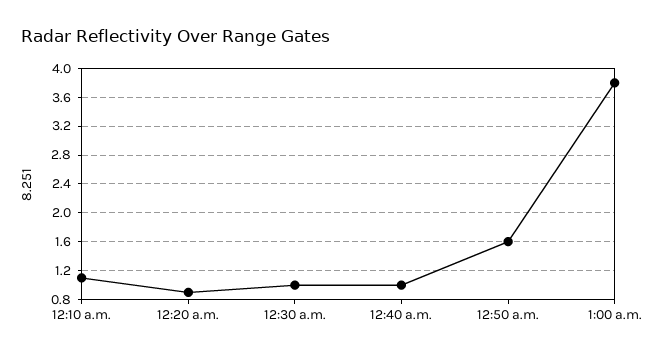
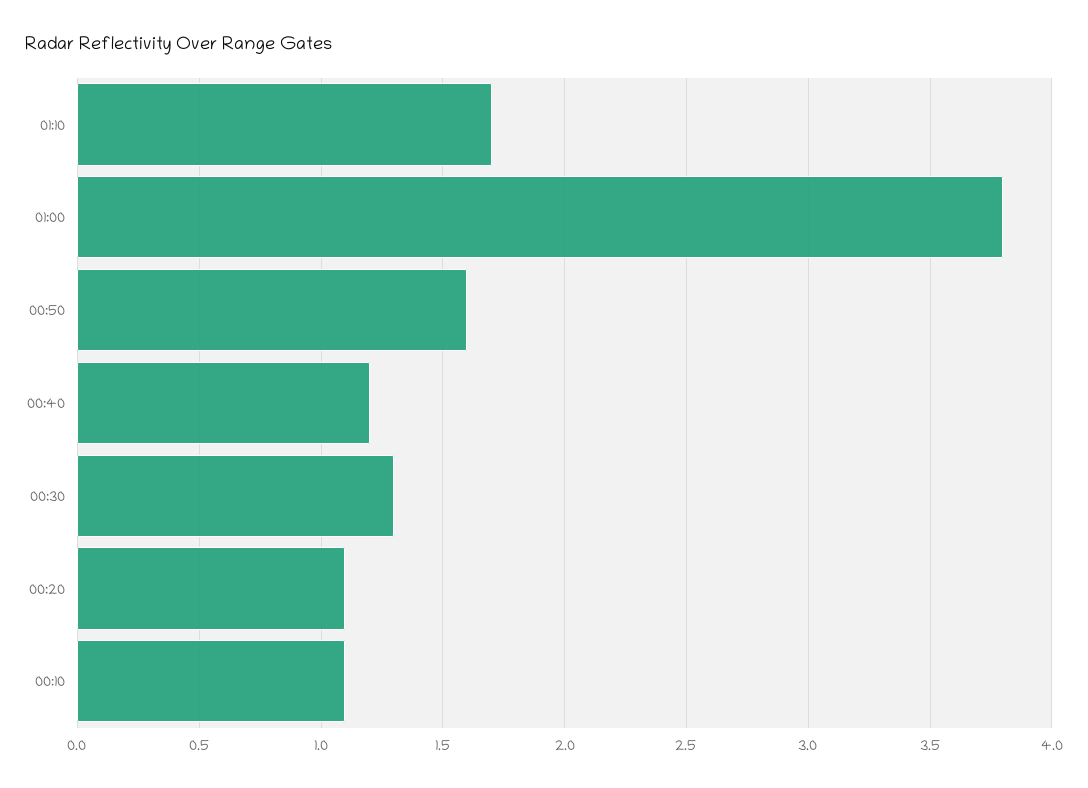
12:20 a.m.: 0.9 -> 1.1
12:30 a.m.: 1 -> 1.3
12:40 a.m.: 1 -> 1.2
01:10: none -> 1.7

